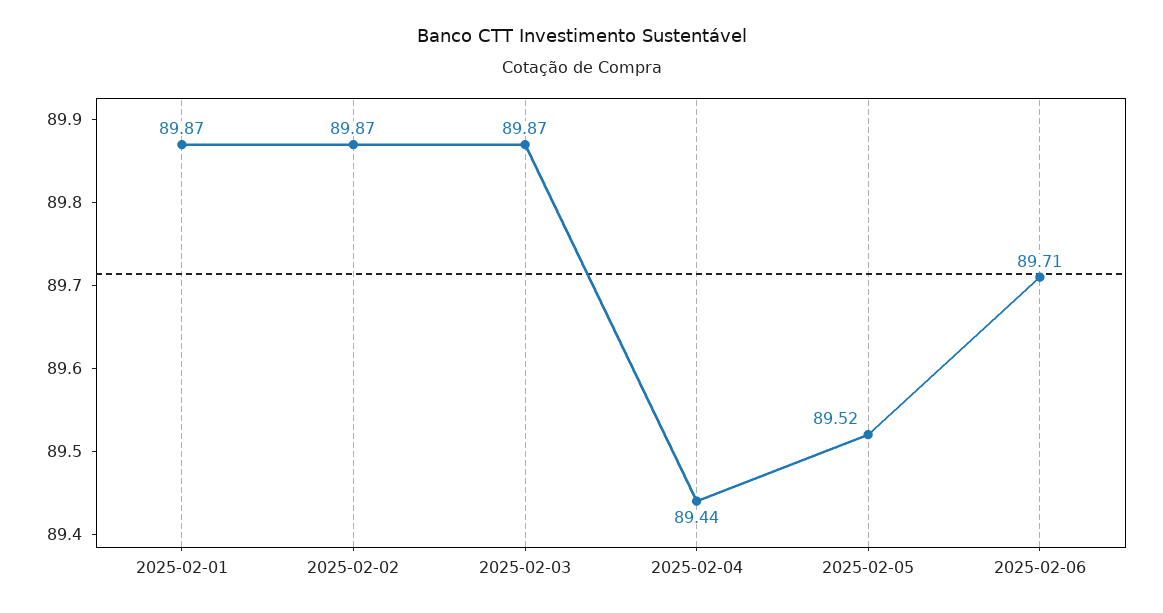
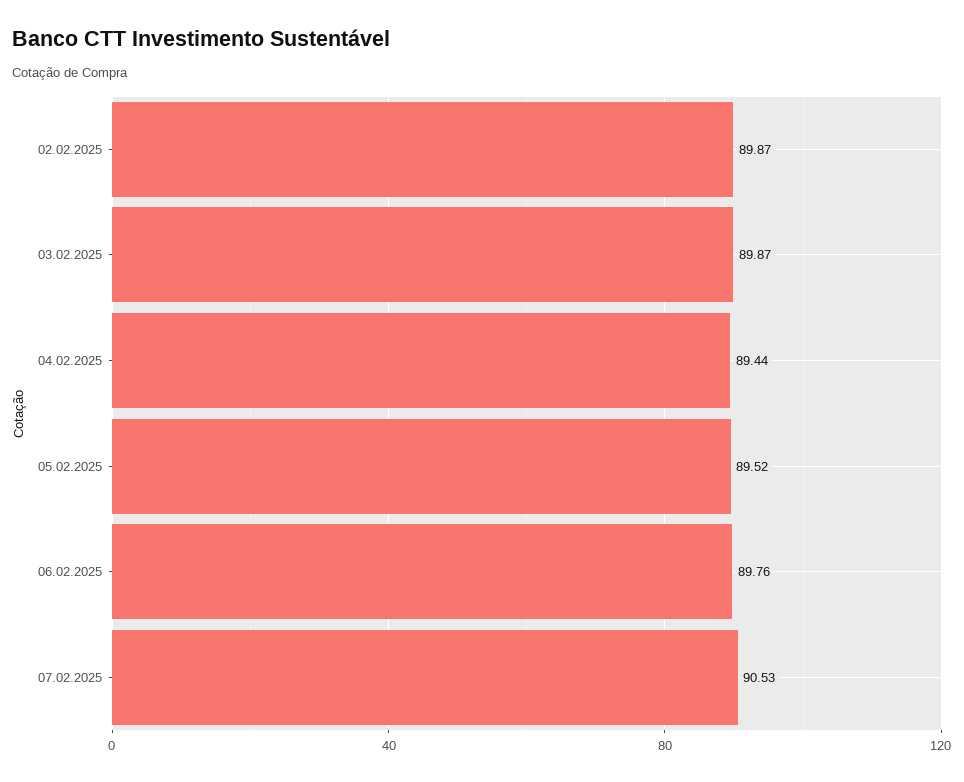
2025-02-01: 89.87 -> none
2025-02-06: 89.71 -> 89.76
07.02.2025: none -> 90.53

